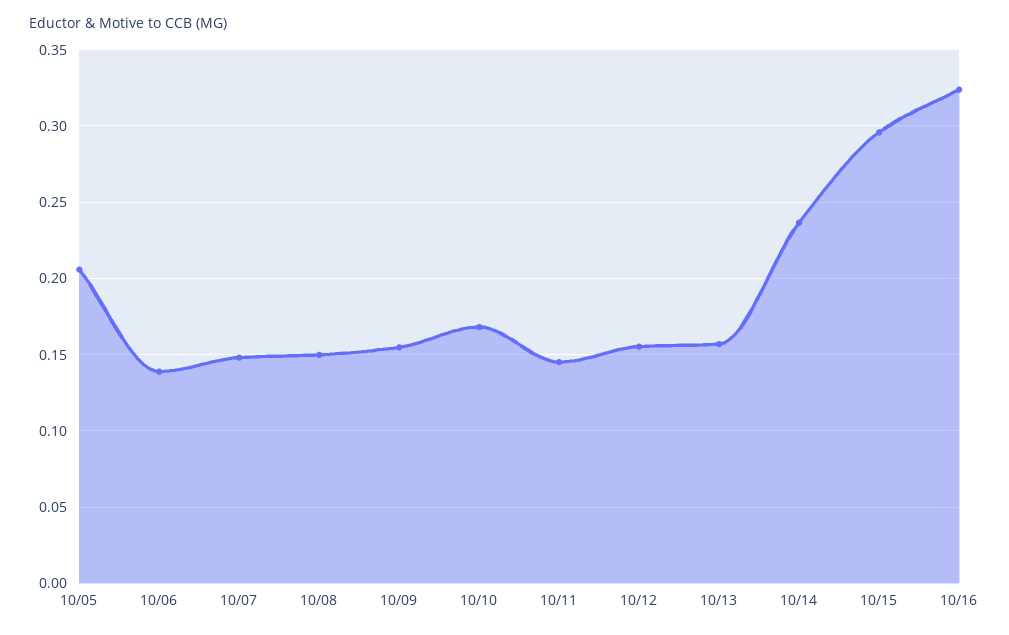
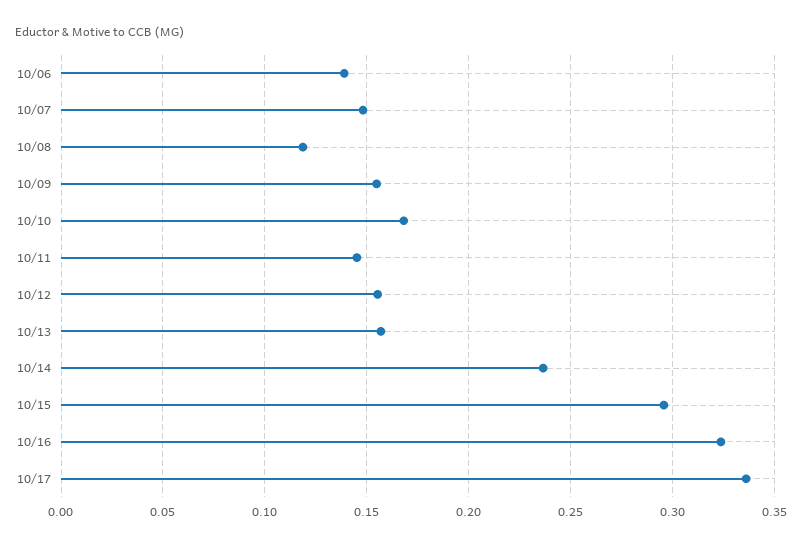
10/05: 0.205 -> none
10/08: 0.15 -> 0.12
10/17: none -> 0.335

